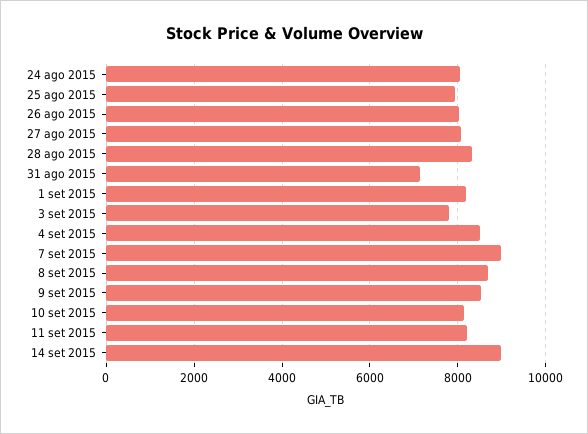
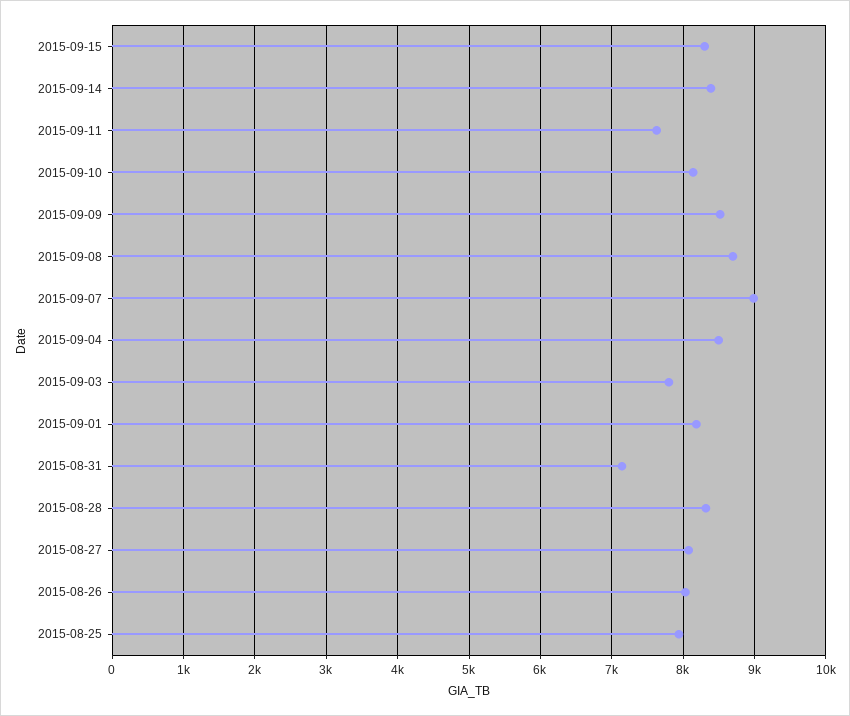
24 ago 2015: 8000 -> none
11 set 2015: 8200 -> 7600
14 set 2015: 9000 -> 8400
2015-09-15: none -> 8300

